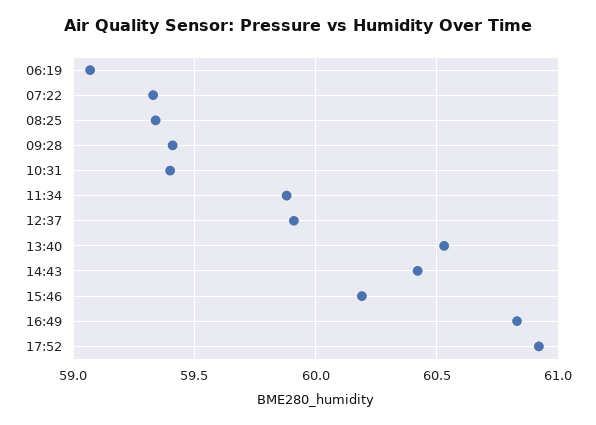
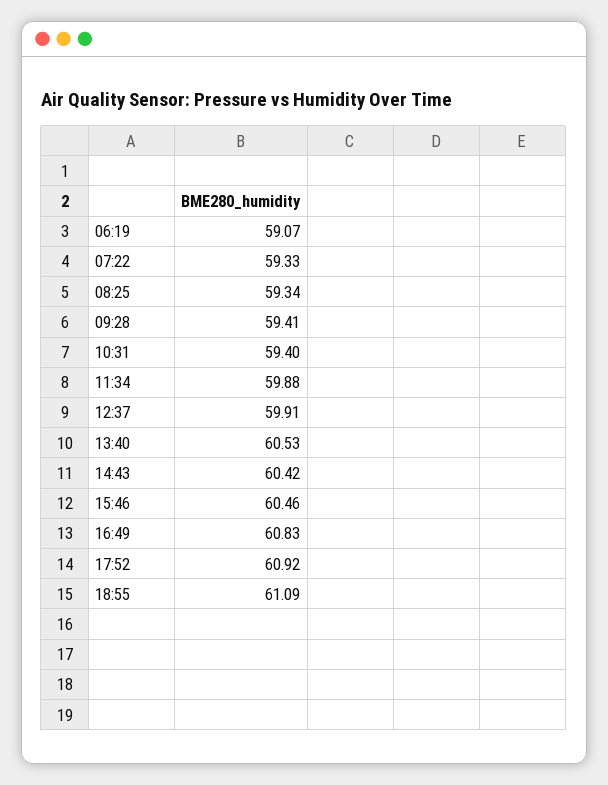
15:46: 60.2 -> 60.46
18:55: none -> 61.09

